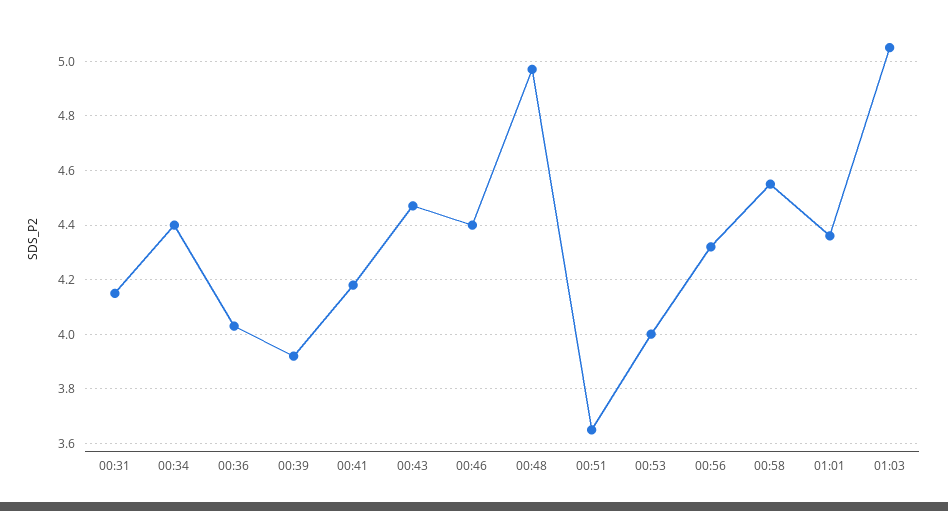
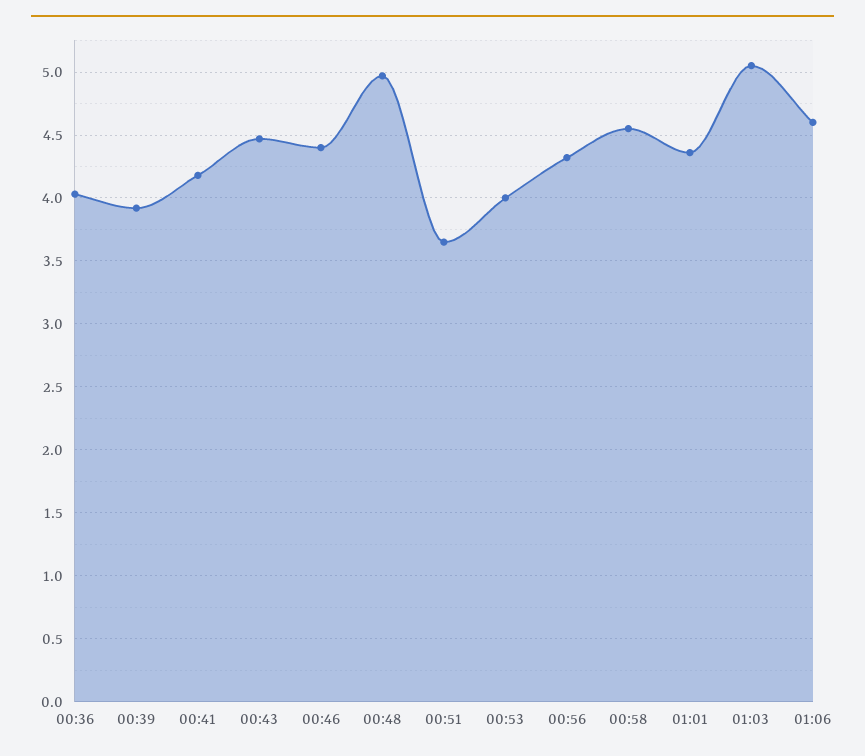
00:31: 4.15 -> none
00:34: 4.4 -> none
01:06: none -> 4.6

